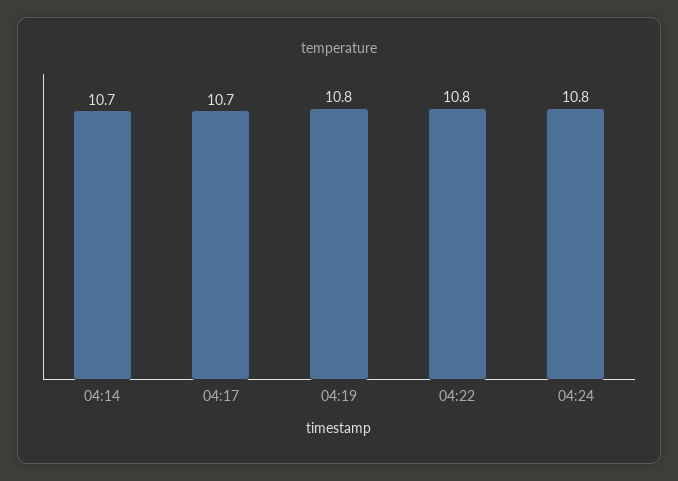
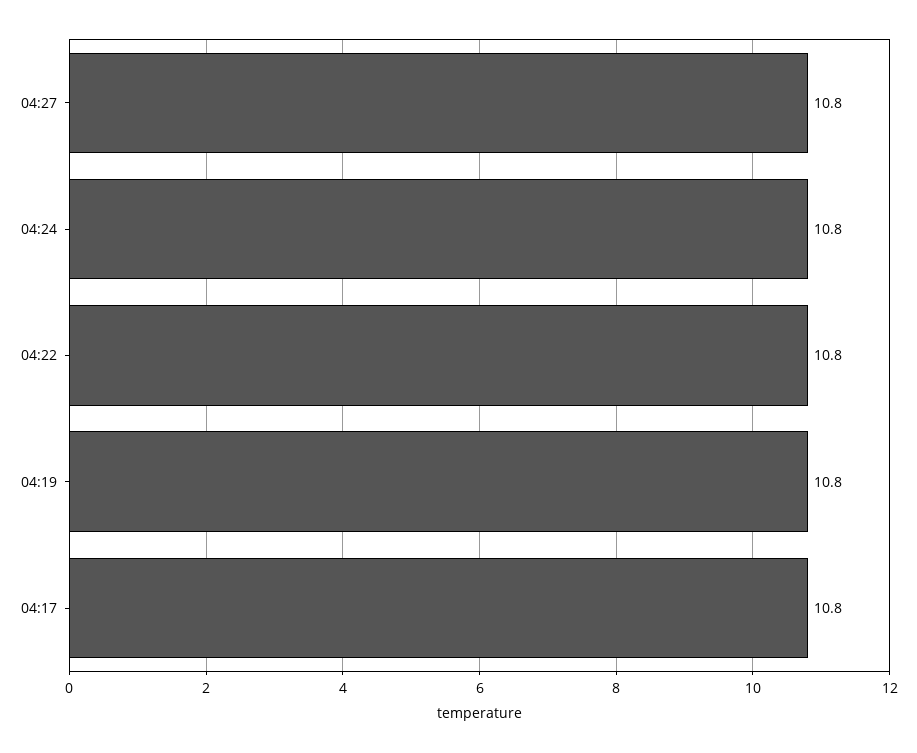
04:14: 10.7 -> none
04:17: 10.7 -> 10.8
04:27: none -> 10.8

